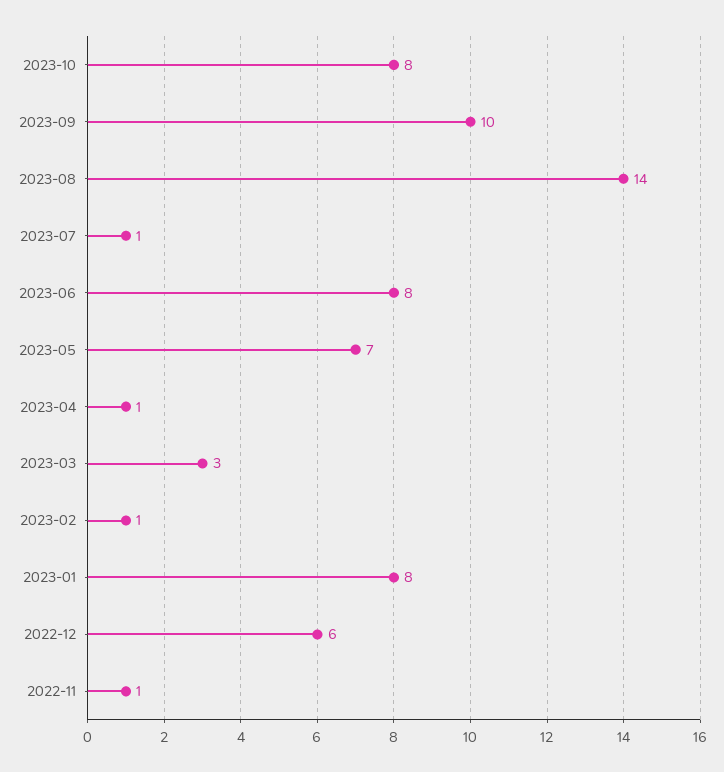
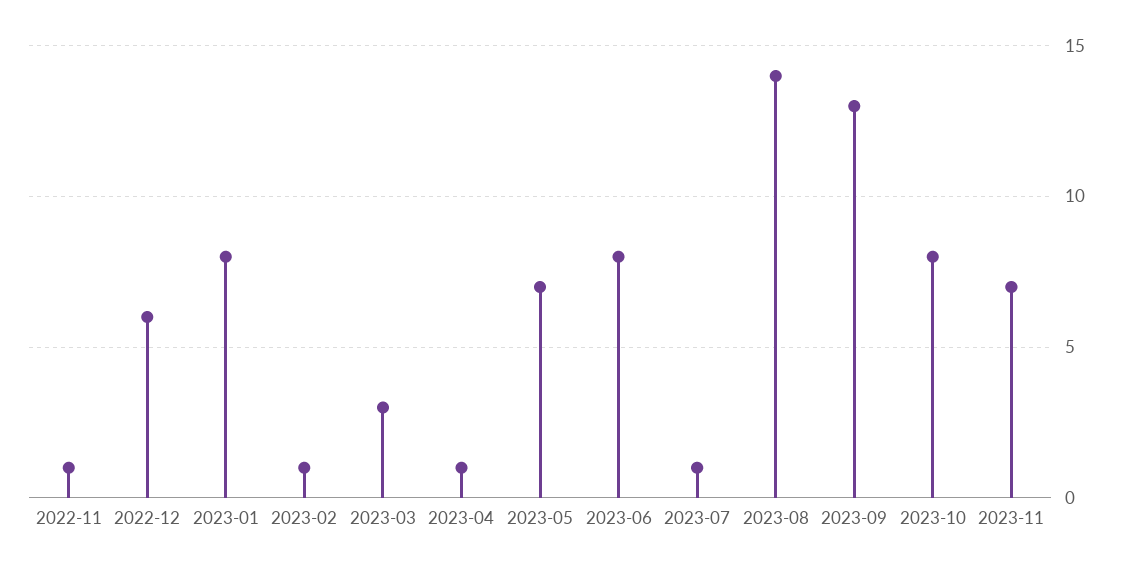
2023-09: 10 -> 13
2023-11: none -> 7

